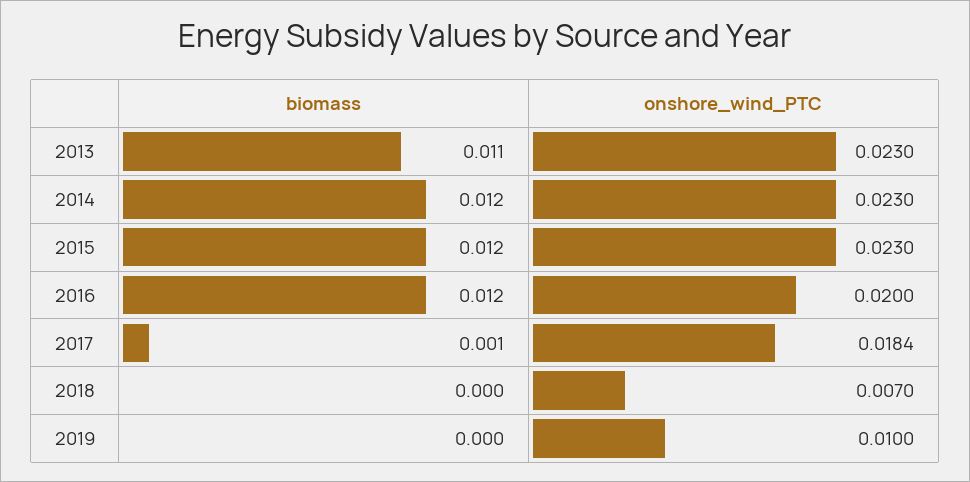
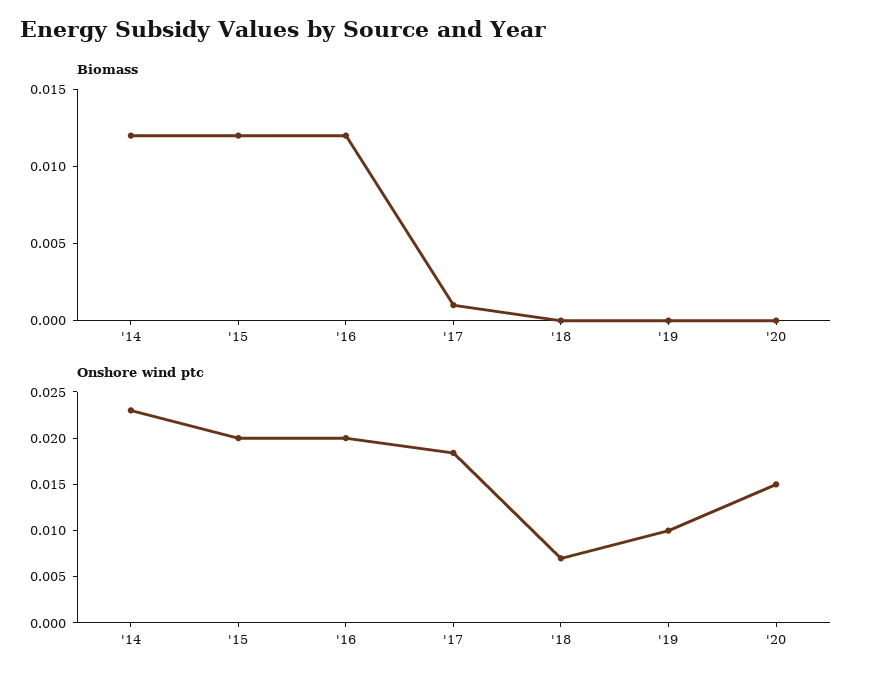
biomass, 2013: 0.011 -> none
onshore_wind_PTC, 2013: 0.023 -> none
onshore_wind_PTC, 2015: 0.023 -> 0.02
biomass, '20: none -> 0
onshore_wind_PTC, '20: none -> 0.015

